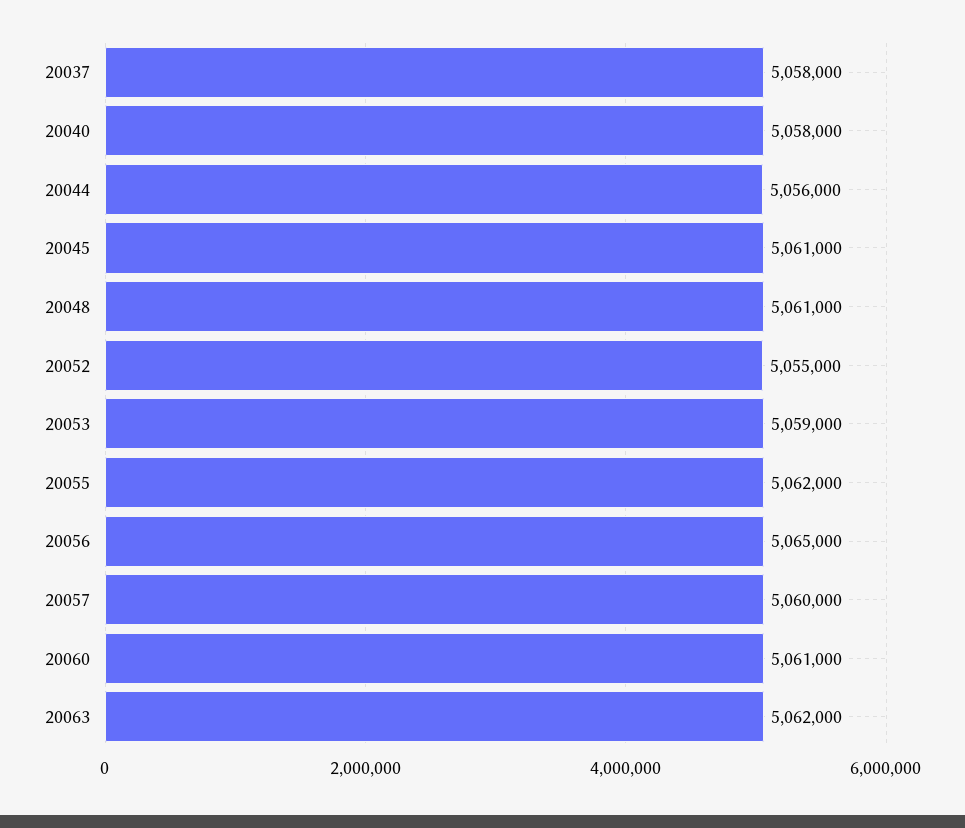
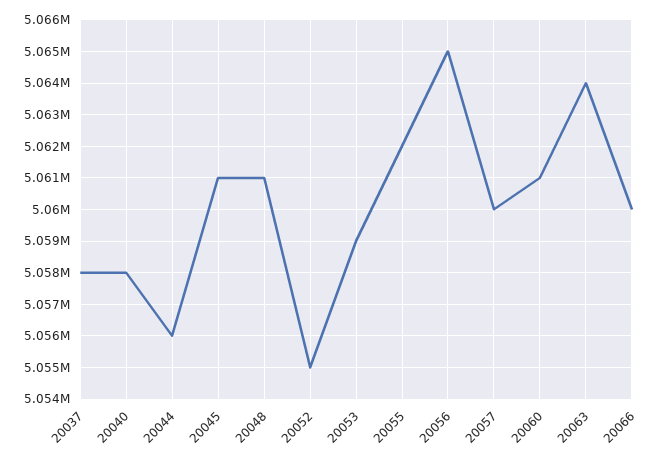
20063: 5062000 -> 5064000
20066: none -> 5060000

